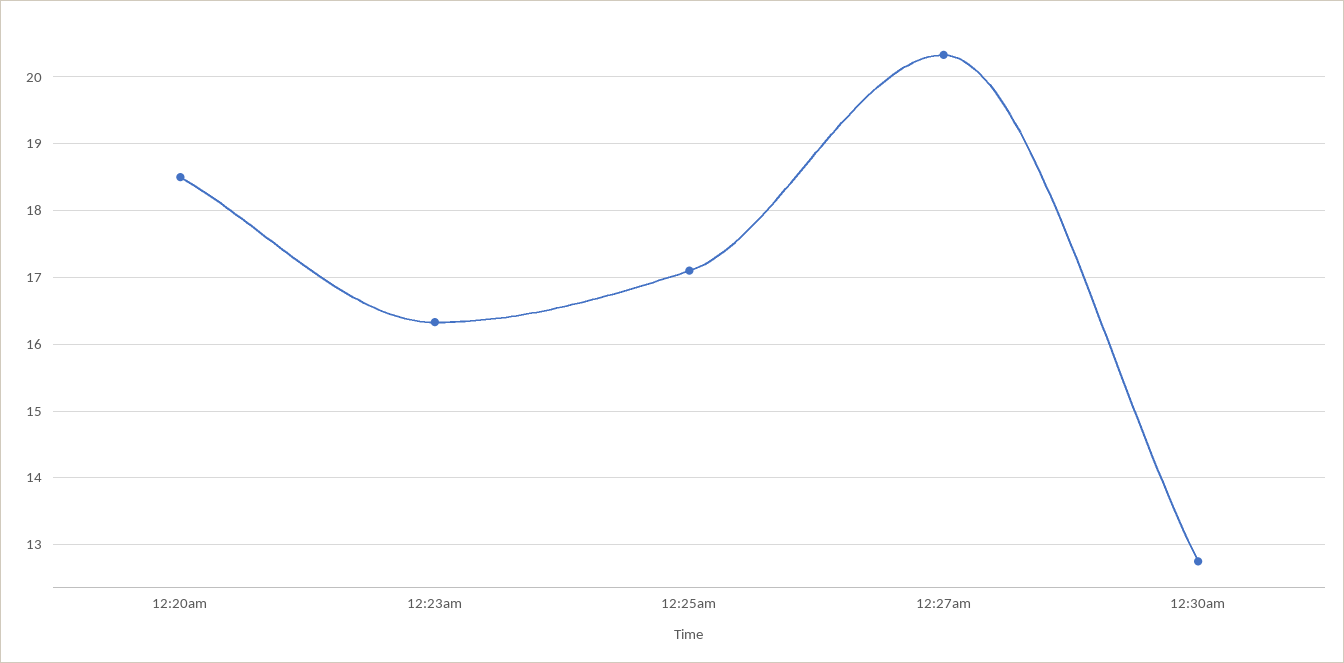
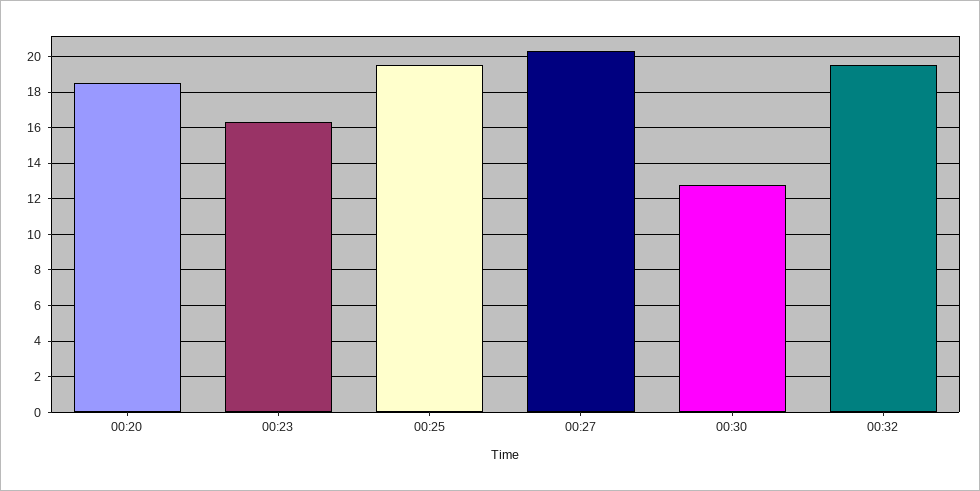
12:25am: 17.1 -> 19.5
00:32: none -> 19.5

